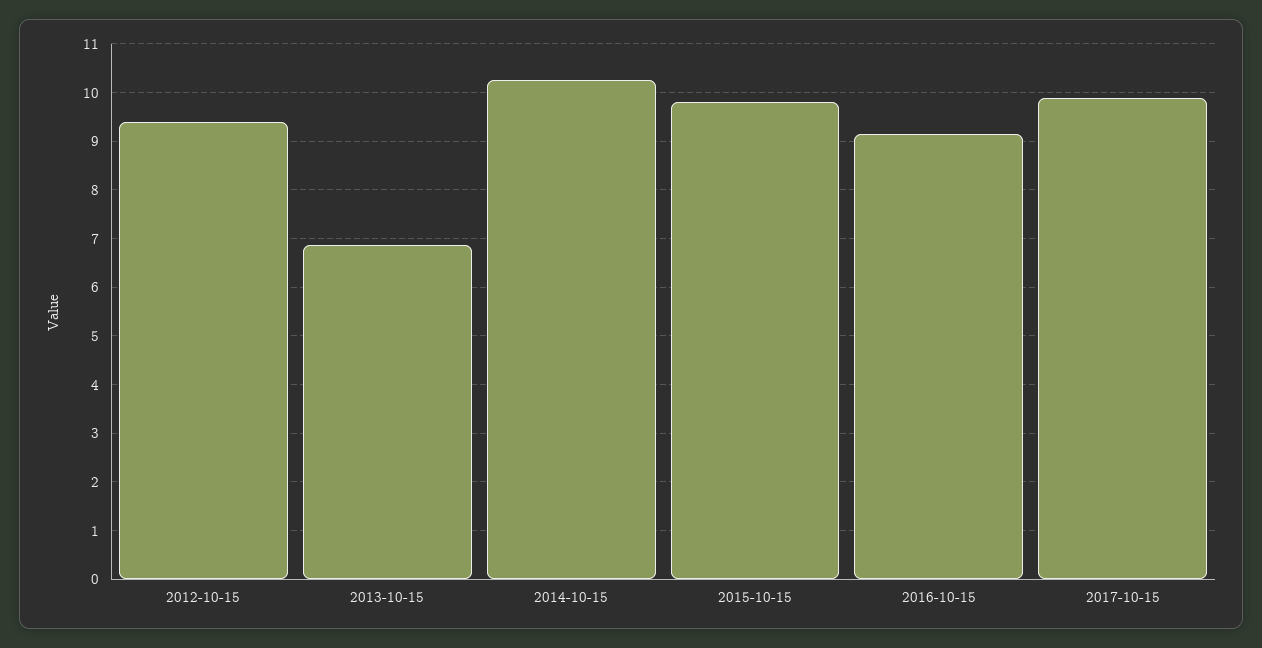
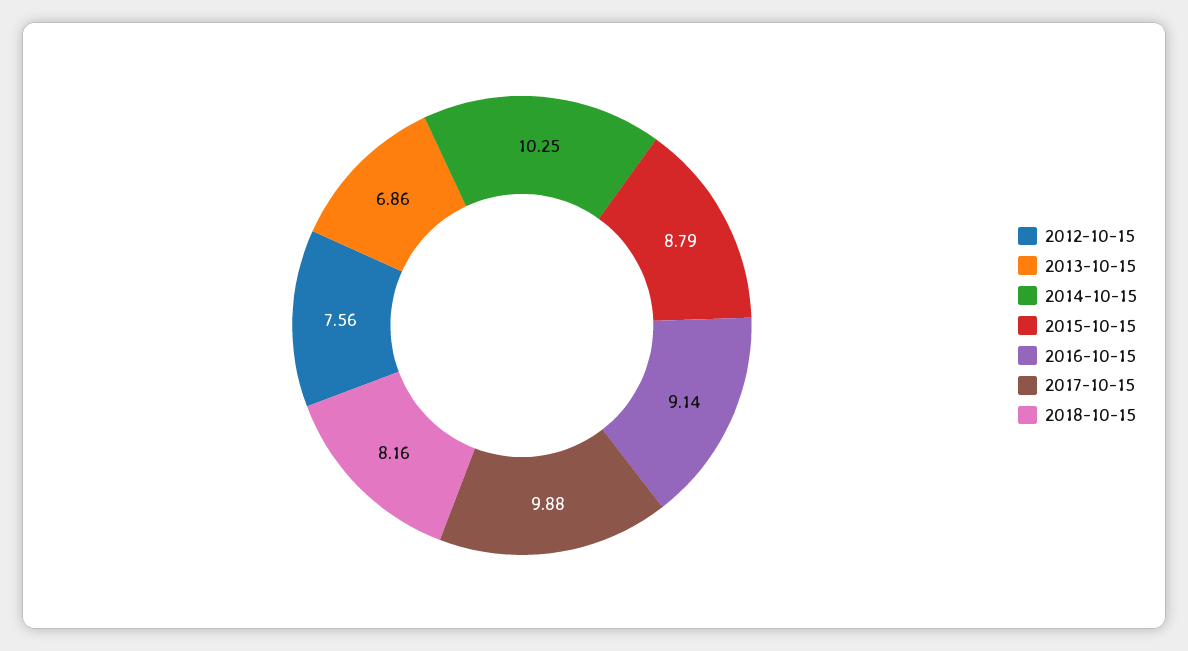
2012-10-15: 9.4 -> 7.56
2015-10-15: 9.8 -> 8.79
2018-10-15: none -> 8.16

